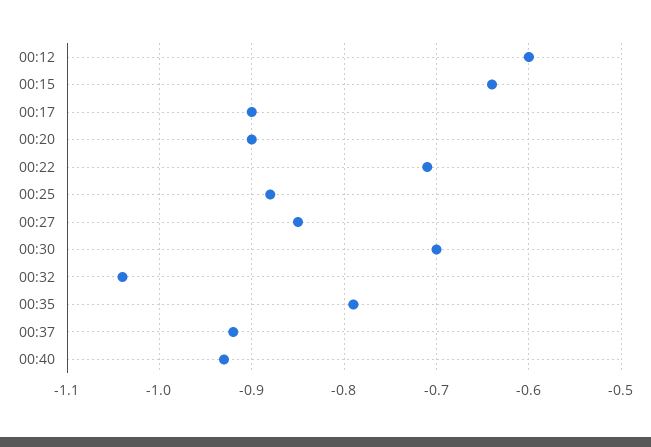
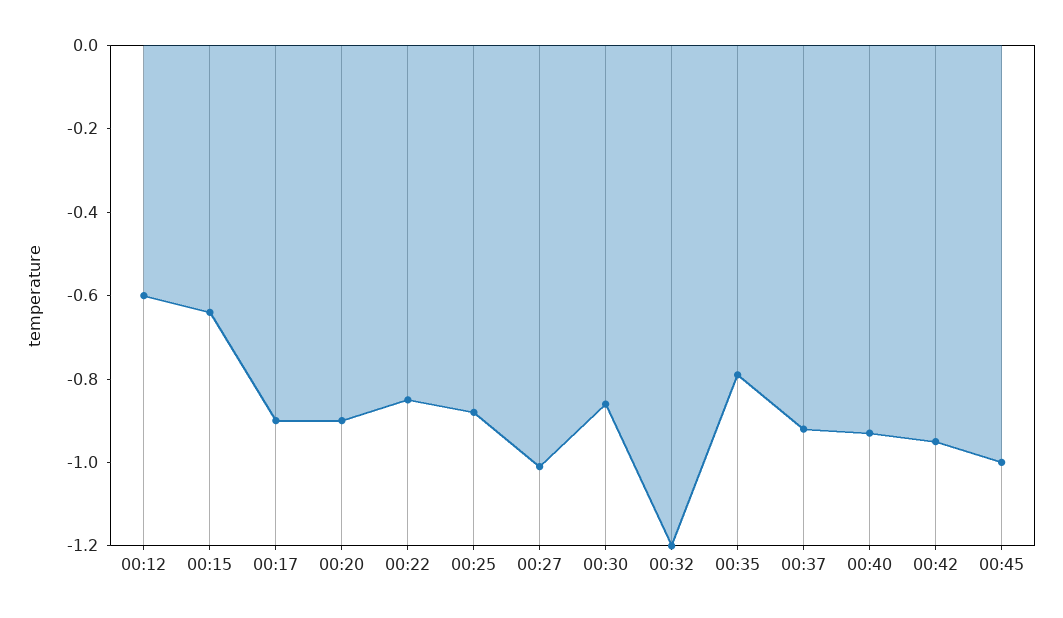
00:22: -0.71 -> -0.85
00:27: -0.85 -> -1
00:30: -0.7 -> -0.85
00:32: -1.04 -> -1.2
00:42: none -> -0.95
00:45: none -> -1

